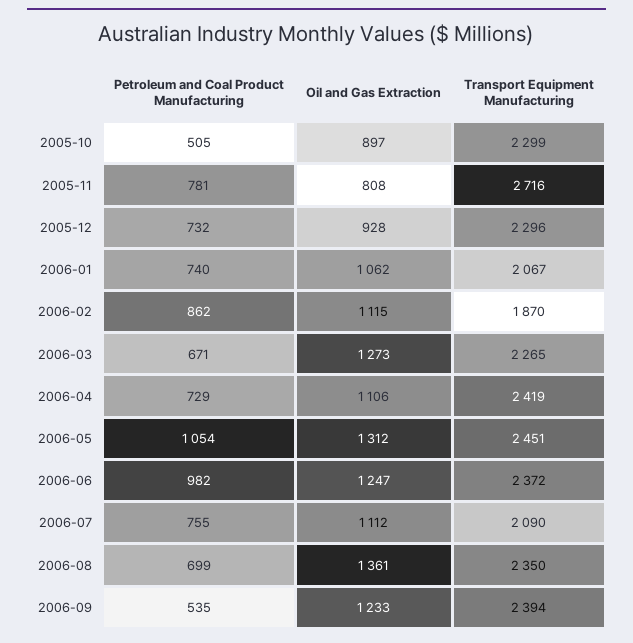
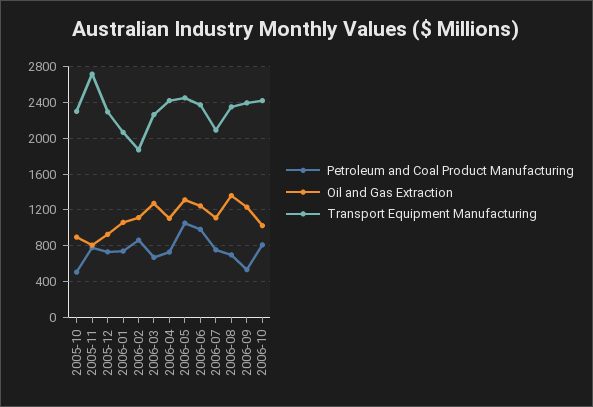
Petroleum and Coal Product Manufacturing, 2006-10: none -> 800
Oil and Gas Extraction, 2006-10: none -> 1000
Transport Equipment Manufacturing, 2006-10: none -> 2400

